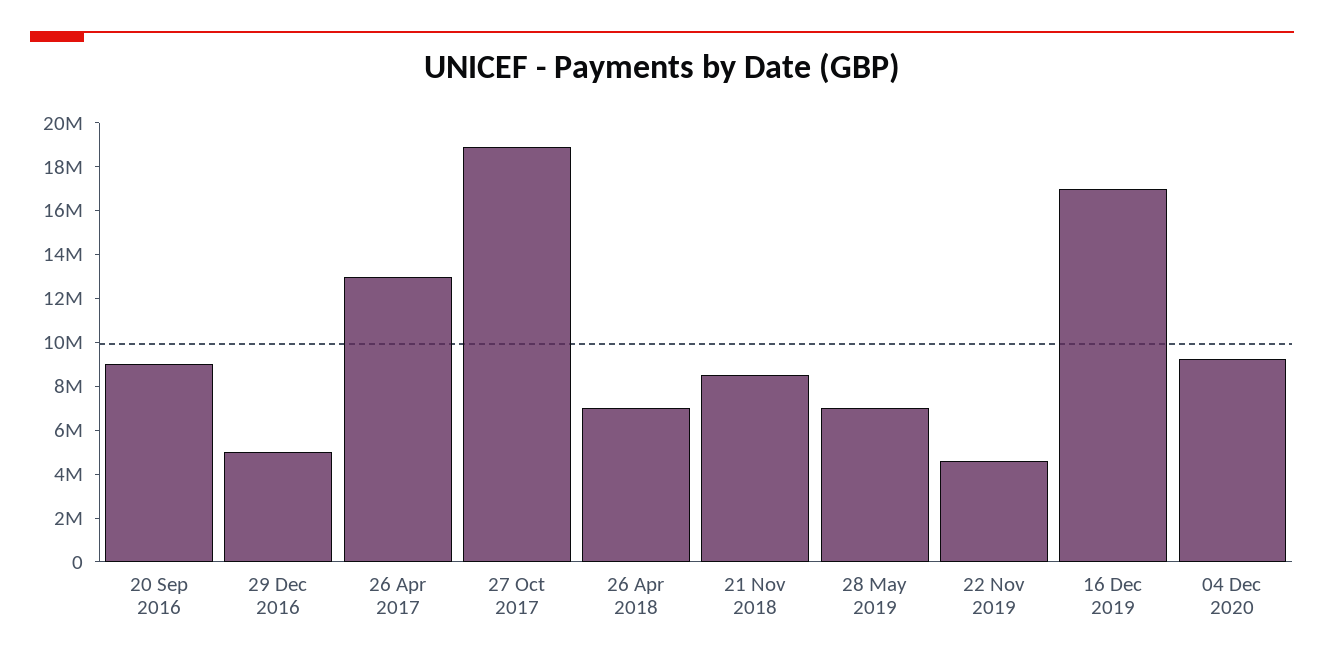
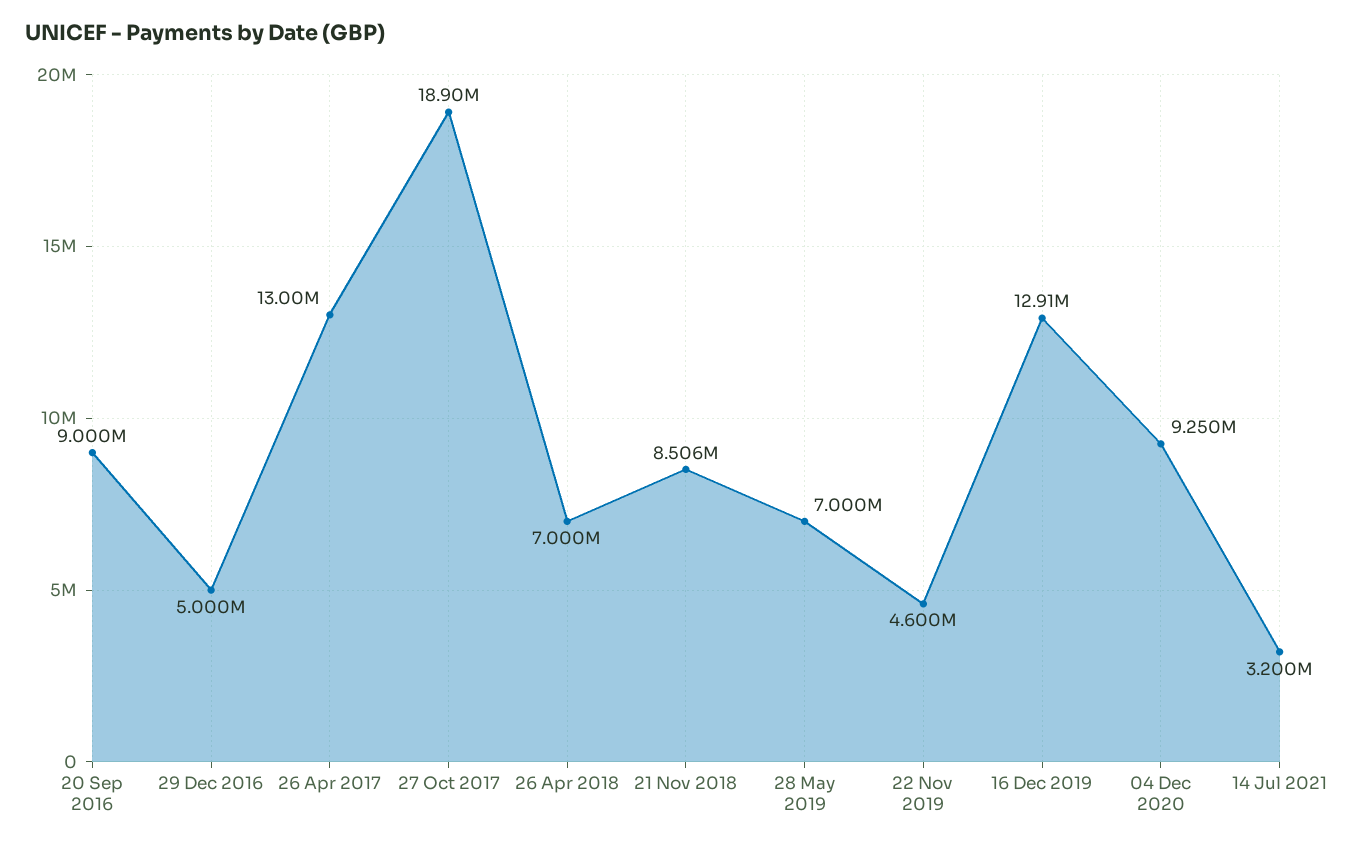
16 Dec 2019: 17000000 -> 12910000
14 Jul 2021: none -> 3200000

